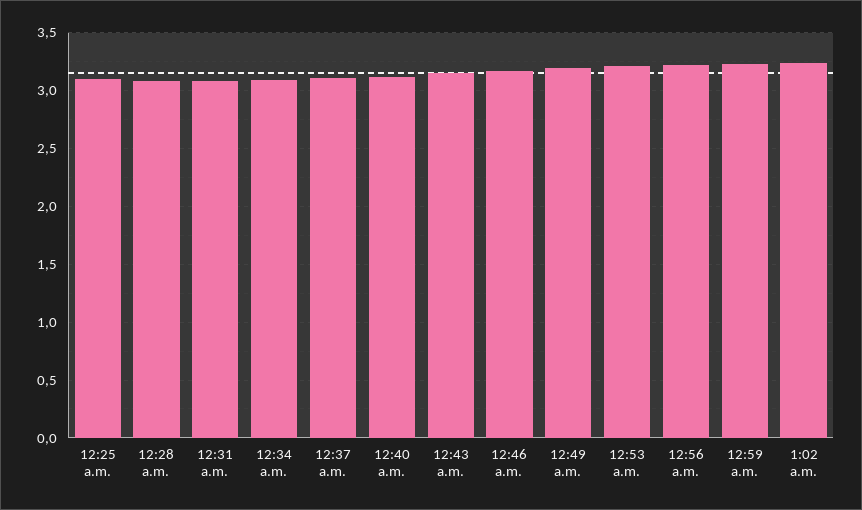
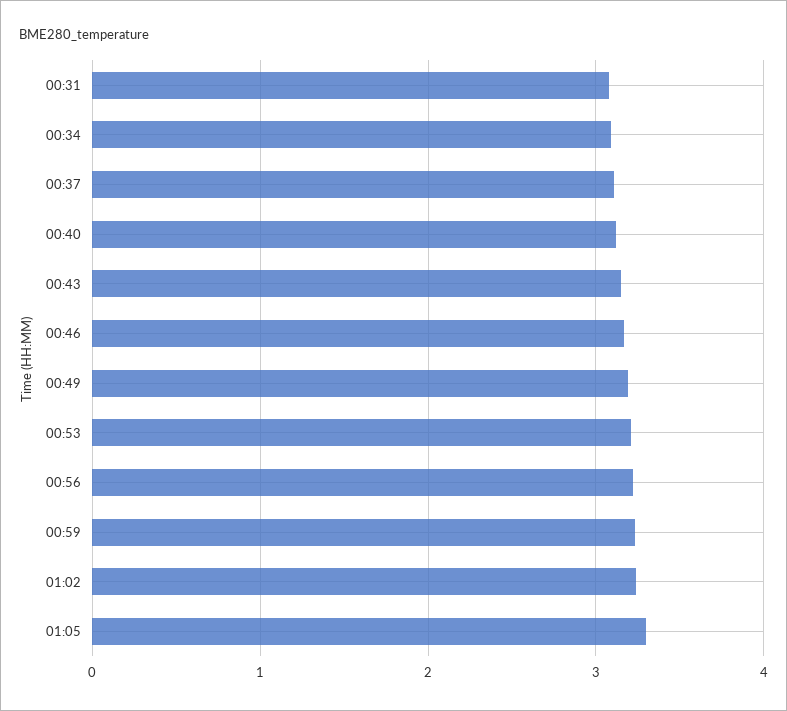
12:25 a.m.: 3.1 -> none
12:28 a.m.: 3.1 -> none
01:05: none -> 3.3

